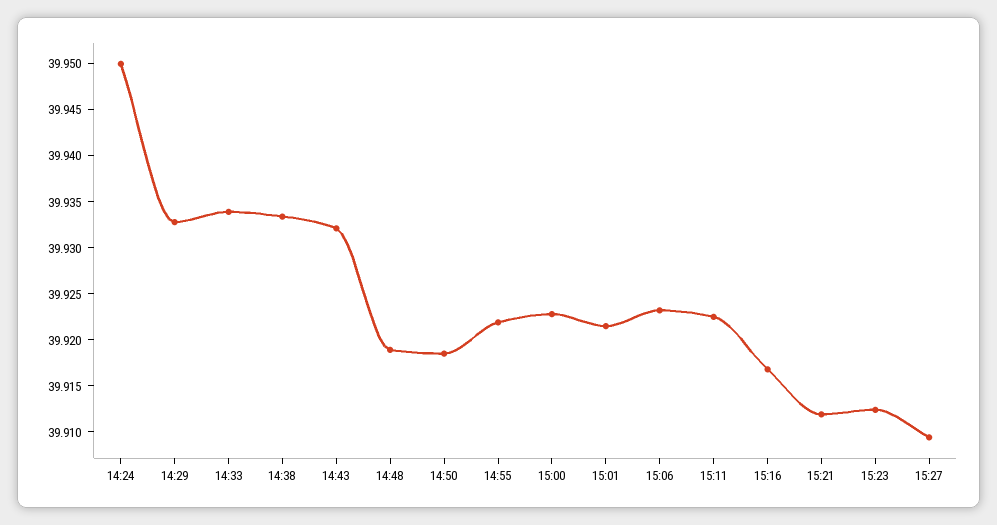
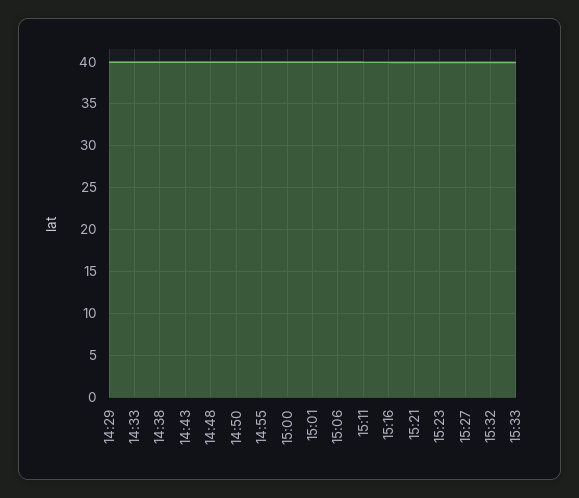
14:24: 39.95 -> none
15:32: none -> 40
15:33: none -> 40

